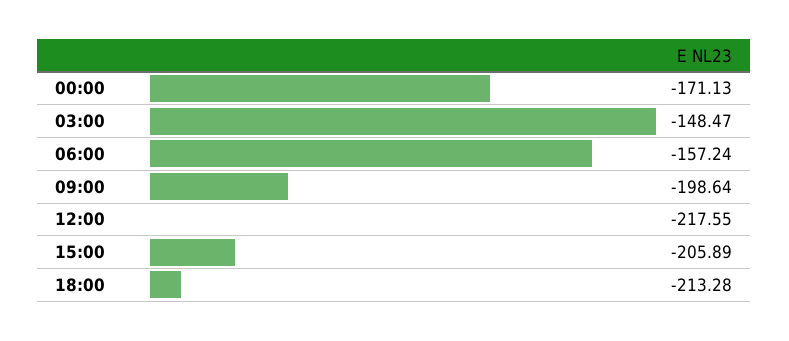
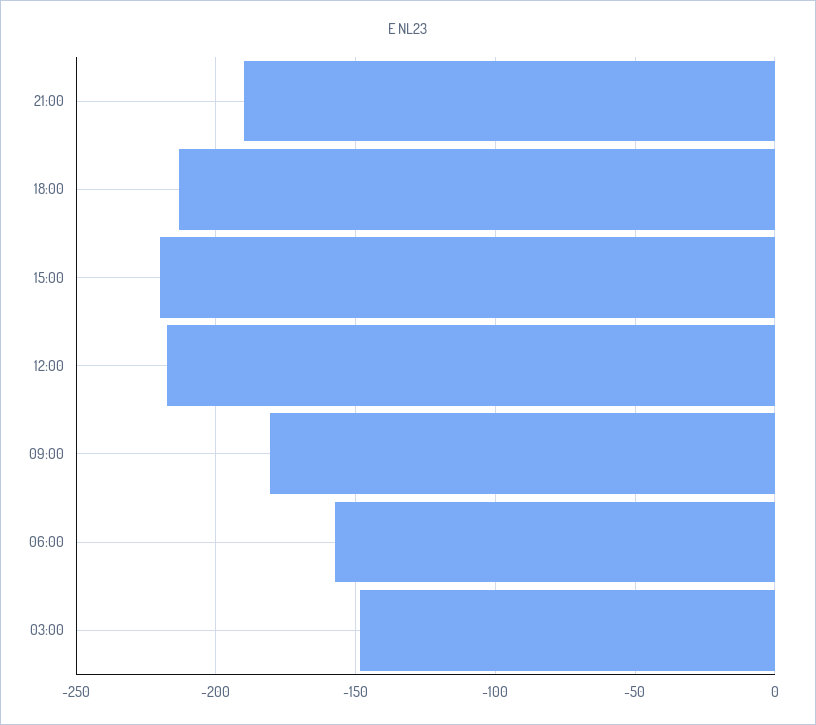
00:00: -171.13 -> none
09:00: -198.64 -> -180
15:00: -205.89 -> -220
21:00: none -> -190

